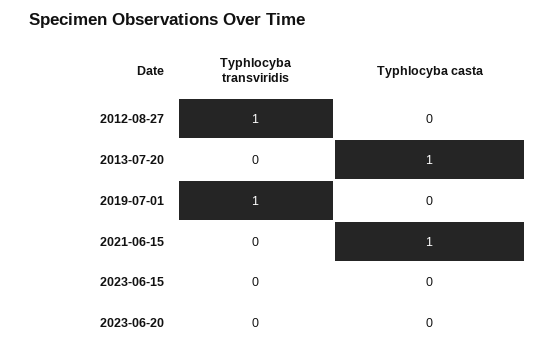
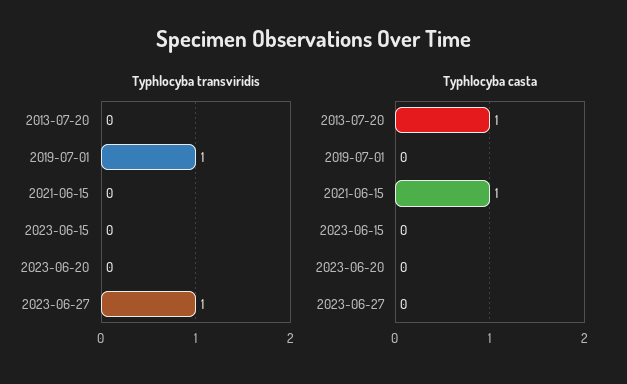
Typhlocyba transviridis, 2012-08-27: 1 -> none
Typhlocyba casta, 2012-08-27: 0 -> none
Typhlocyba transviridis, 2023-06-27: none -> 1
Typhlocyba casta, 2023-06-27: none -> 0

